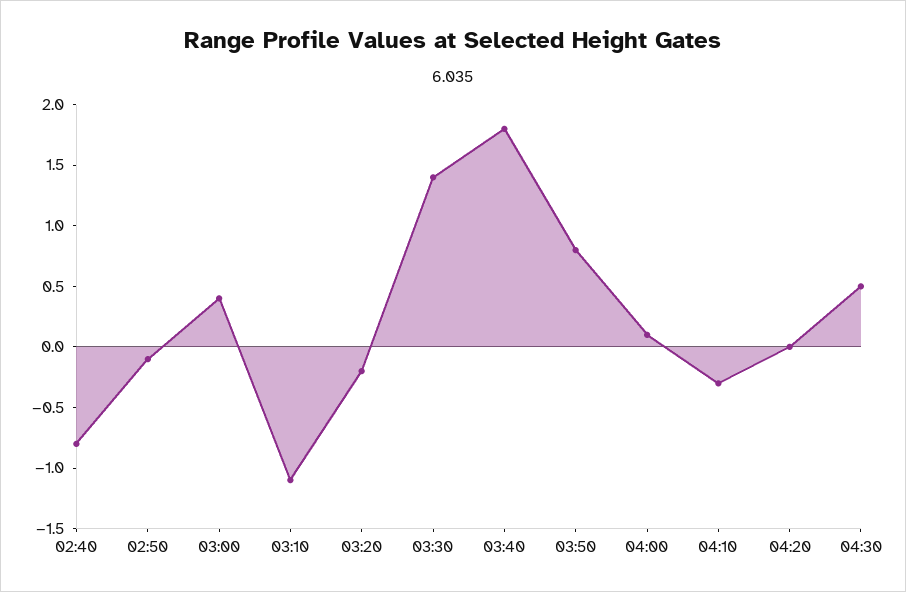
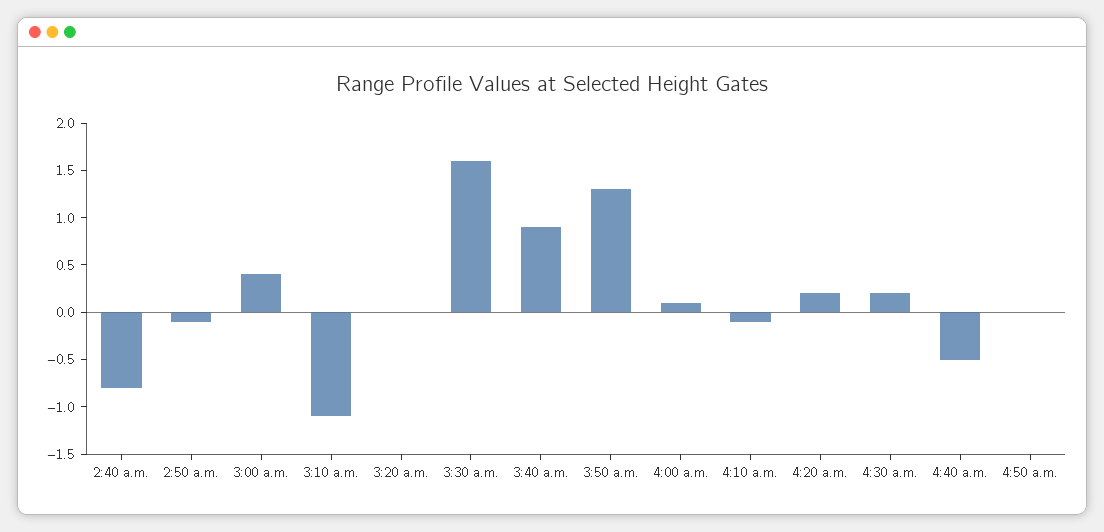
03:20: -0.2 -> 0
03:30: 1.4 -> 1.6
03:40: 1.8 -> 0.9
03:50: 0.8 -> 1.3
04:10: -0.3 -> -0.1
04:20: 0 -> 0.2
04:30: 0.5 -> 0.2
4:40 a.m.: none -> -0.5
4:50 a.m.: none -> 0

